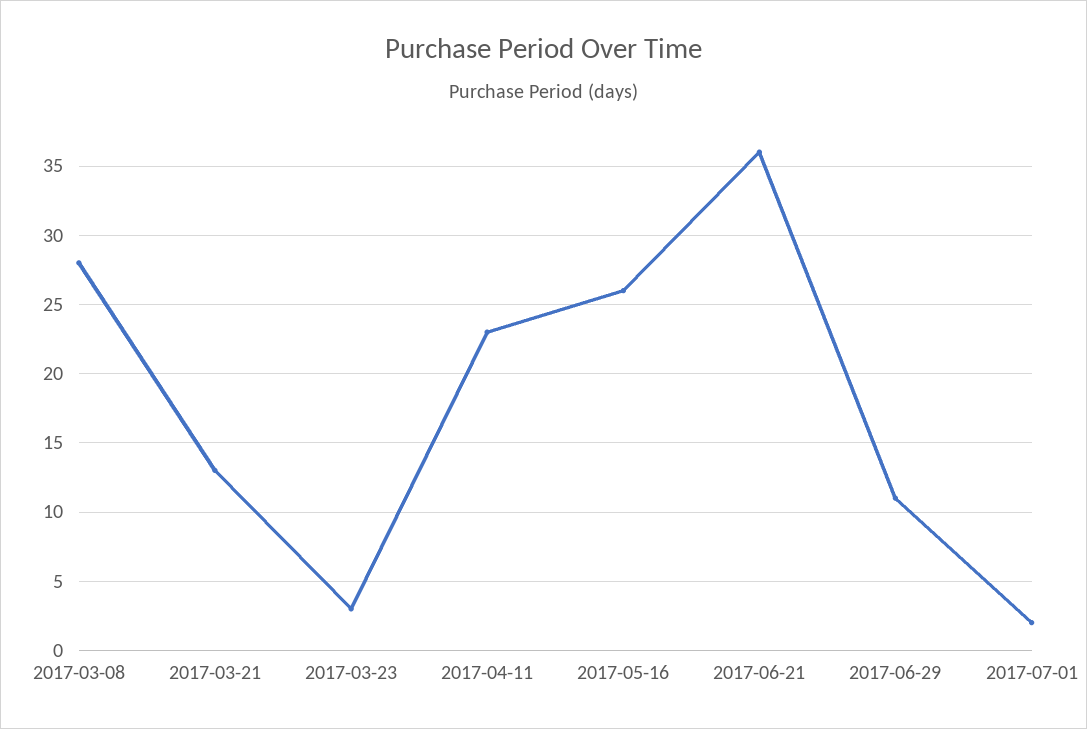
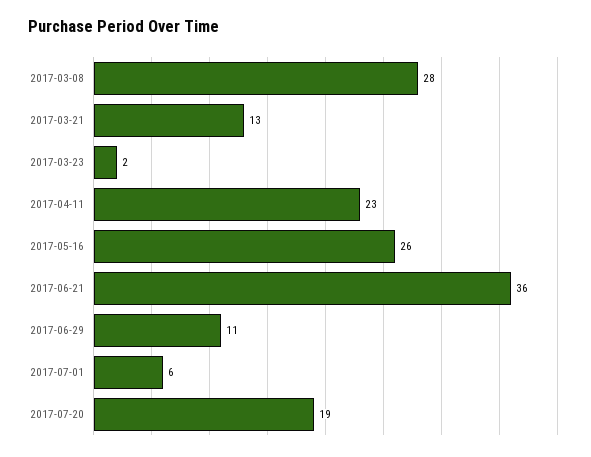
2017-03-23: 3 -> 2
2017-07-01: 2 -> 6
2017-07-20: none -> 19

